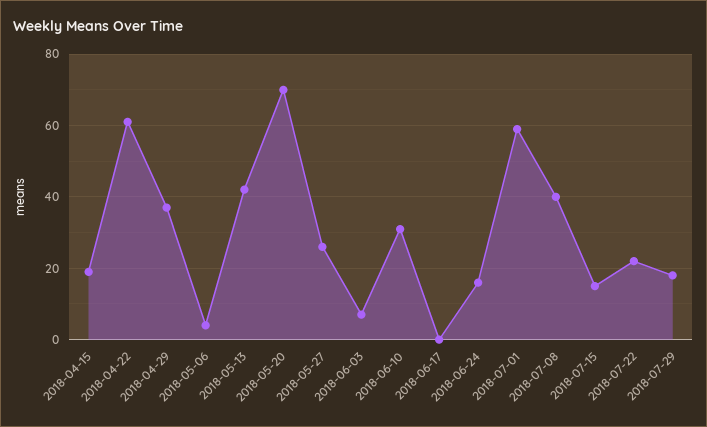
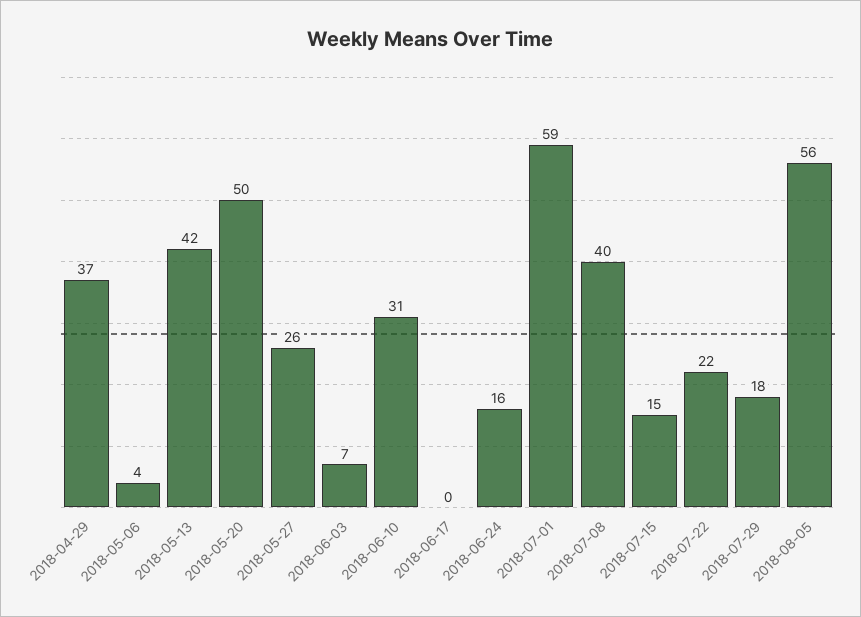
2018-04-15: 20 -> none
2018-04-22: 60 -> none
2018-05-20: 70 -> 50
2018-08-05: none -> 56

